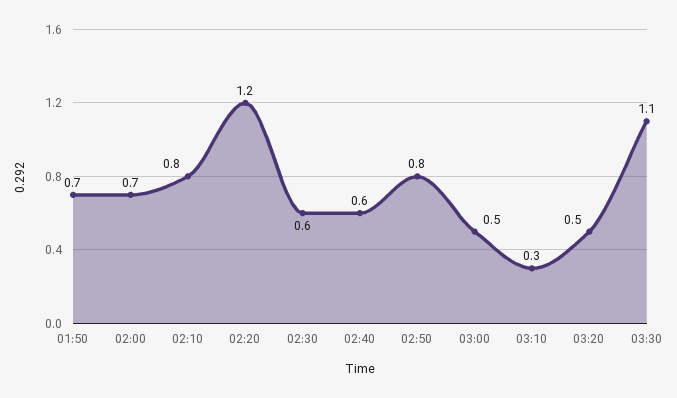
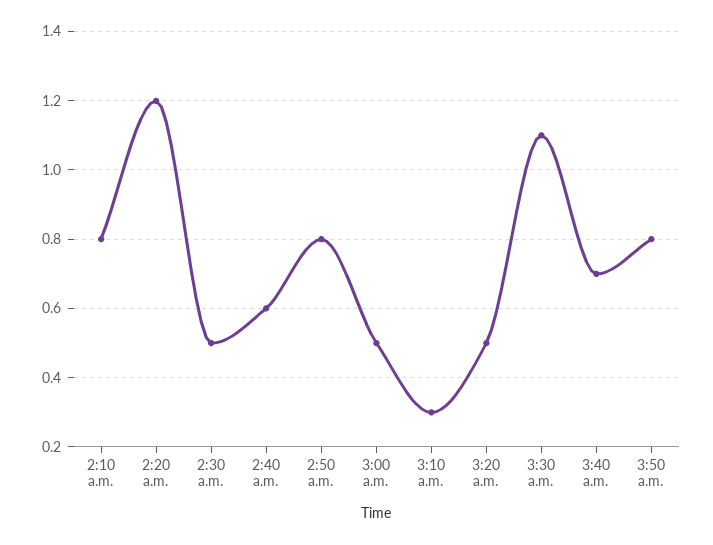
01:50: 0.7 -> none
02:00: 0.7 -> none
02:30: 0.6 -> 0.5
3:40 a.m.: none -> 0.7
3:50 a.m.: none -> 0.8

